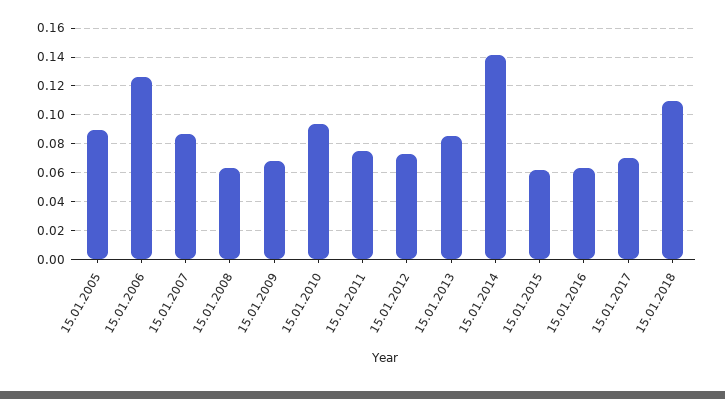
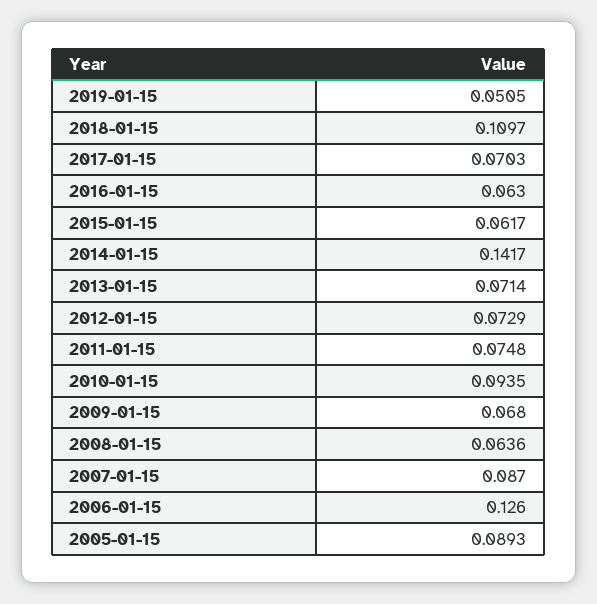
15.01.2013: 0.085 -> 0.0714
2019-01-15: none -> 0.0505

